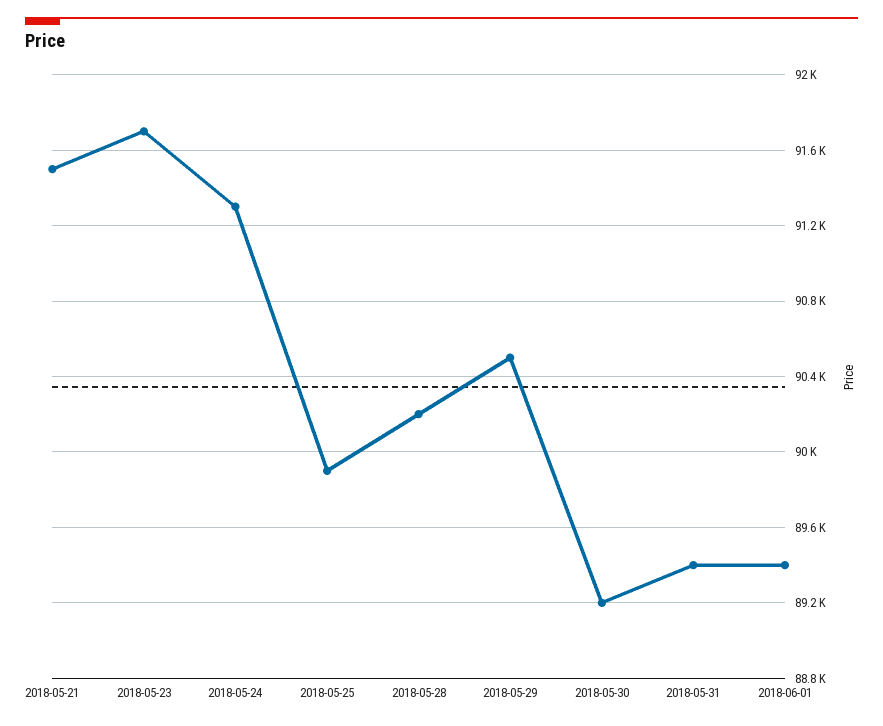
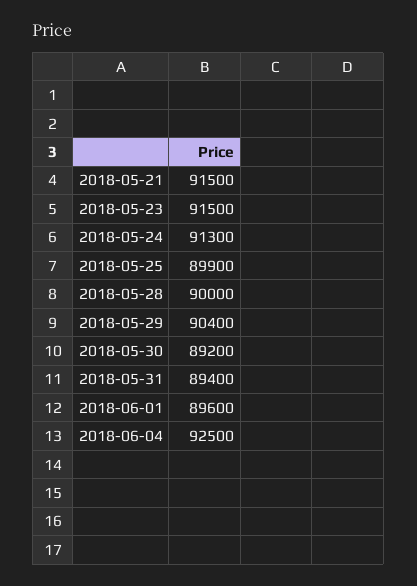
2018-05-23: 91700 -> 91500
2018-05-28: 90200 -> 90000
2018-05-29: 90500 -> 90400
2018-06-01: 89400 -> 89600
2018-06-04: none -> 92500

